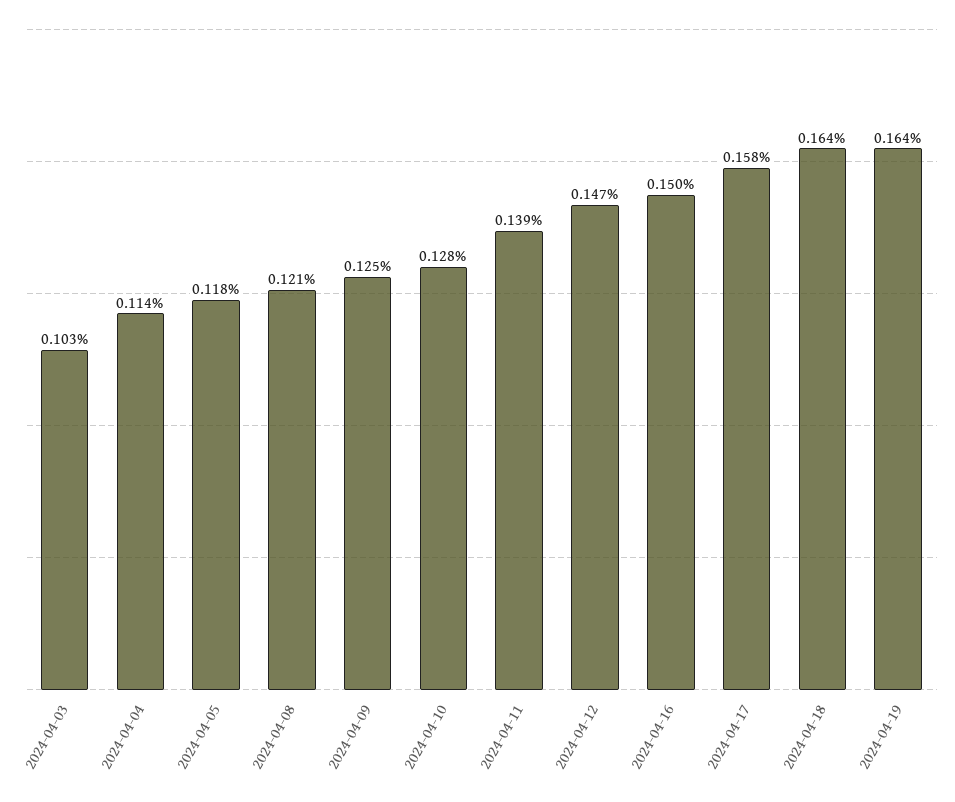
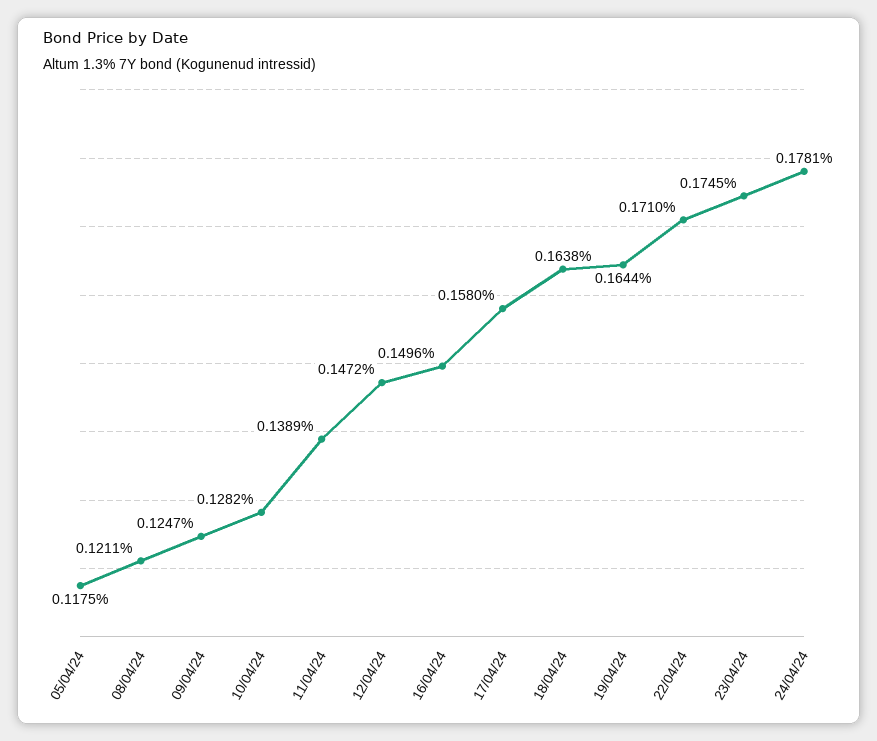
2024-04-03: 0.103 -> none
2024-04-04: 0.114 -> none
22/04/24: none -> 0.171
23/04/24: none -> 0.1745
24/04/24: none -> 0.1781

